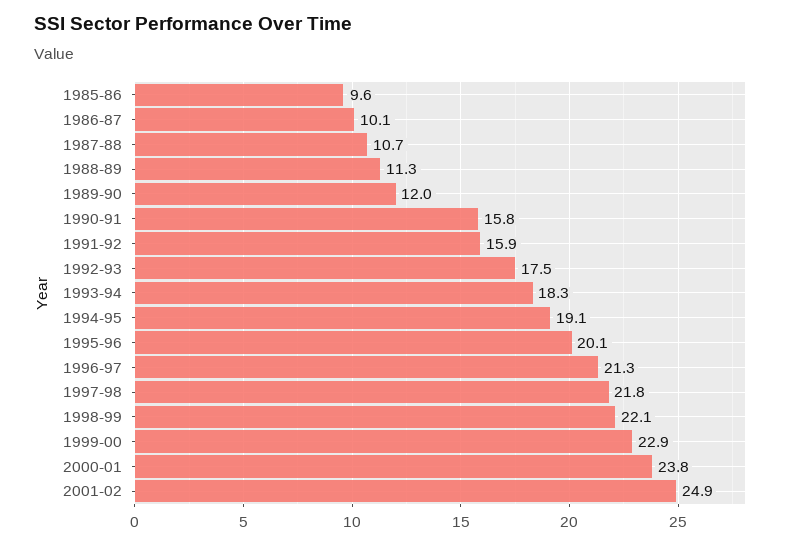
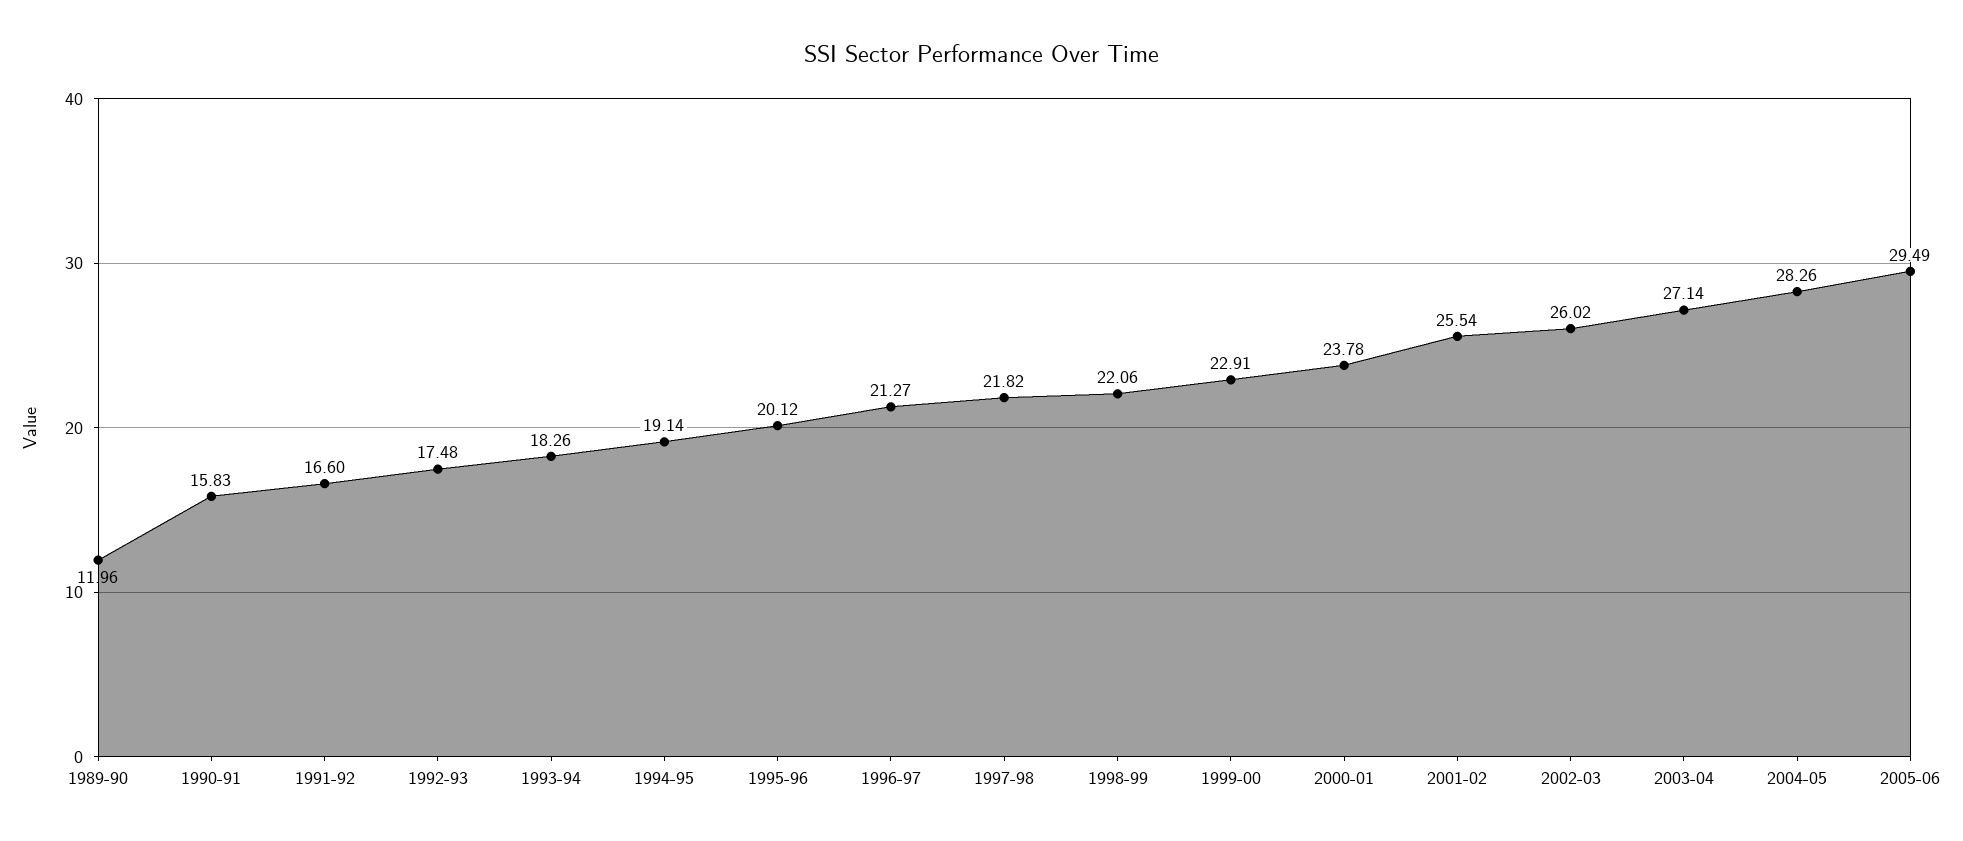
1985-86: 9.6 -> none
1986-87: 10.1 -> none
1987-88: 10.7 -> none
1988-89: 11.3 -> none
1991-92: 15.9 -> 16.6
2001-02: 24.9 -> 25.54
2002-03: none -> 26.02
2003-04: none -> 27.14
2004-05: none -> 28.26
2005-06: none -> 29.49

